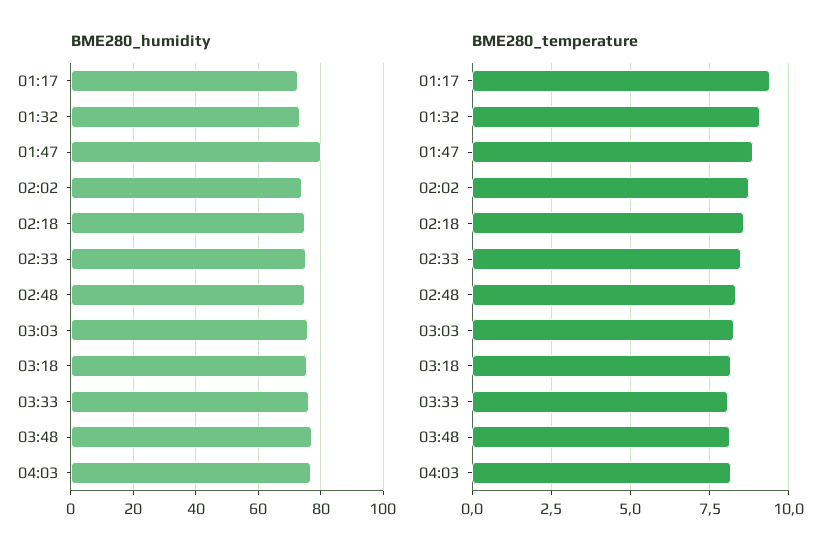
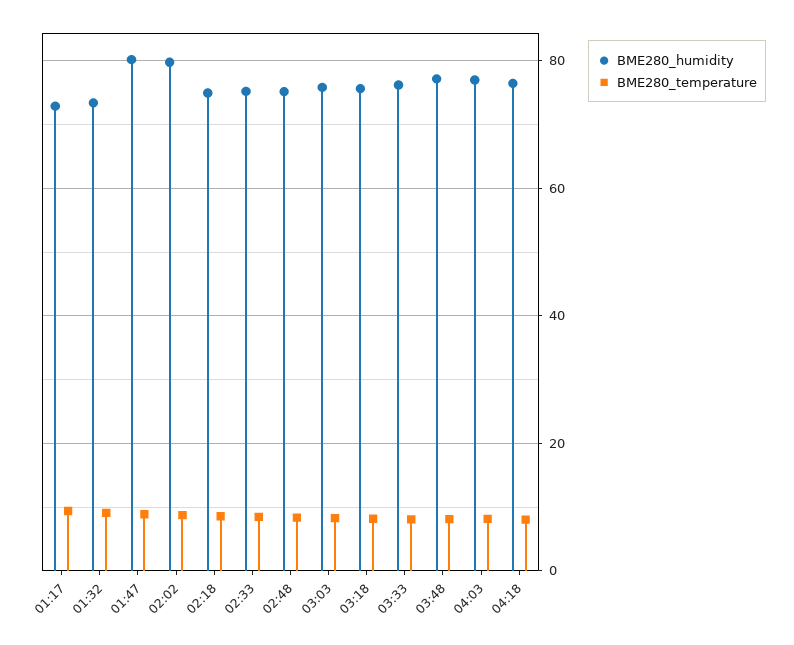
BME280_humidity, 02:02: 74 -> 80
BME280_humidity, 04:18: none -> 76
BME280_temperature, 04:18: none -> 8

